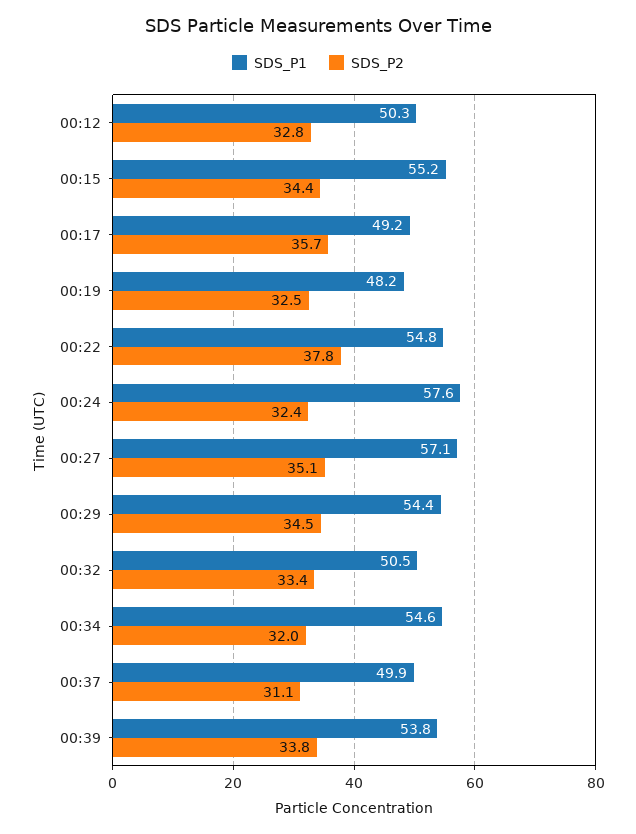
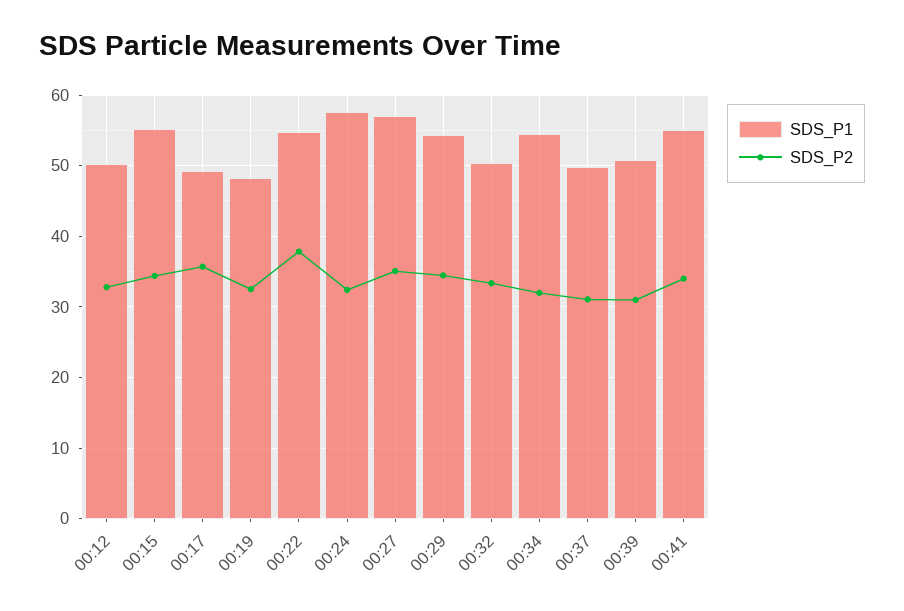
SDS_P1, 00:39: 53.8 -> 51
SDS_P2, 00:39: 33.8 -> 31
SDS_P1, 00:41: none -> 55
SDS_P2, 00:41: none -> 34

